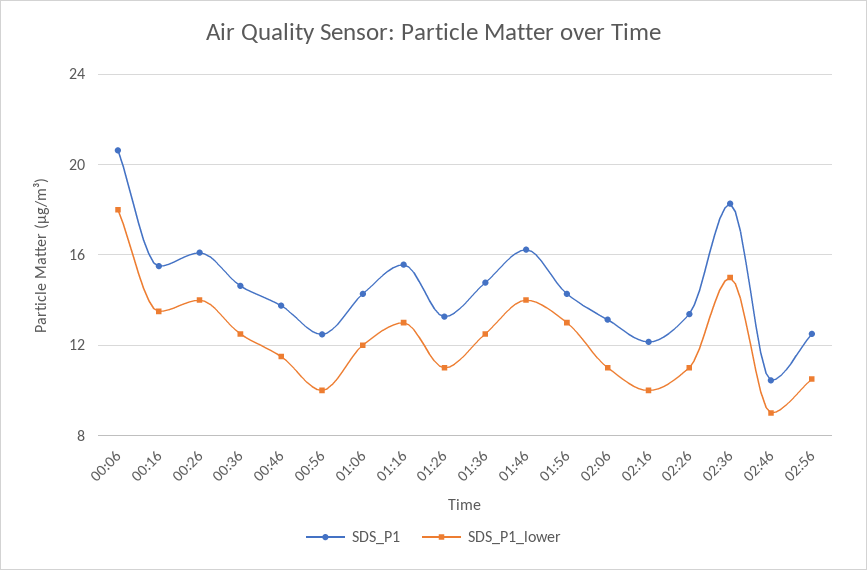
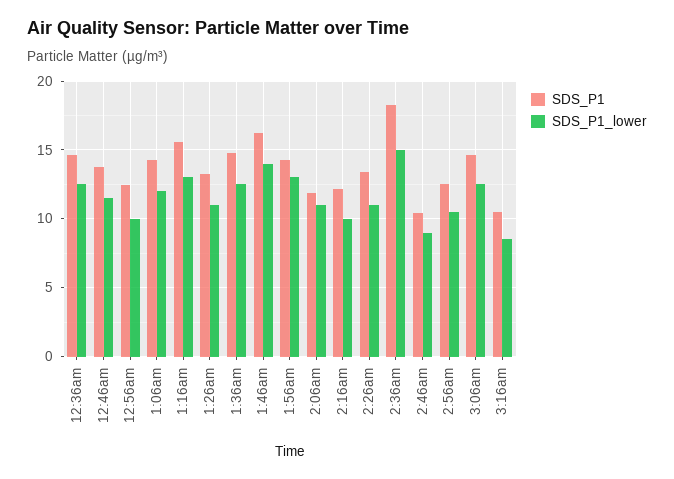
SDS_P1, 00:06: 20.5 -> none
SDS_P1_lower, 00:06: 18 -> none
SDS_P1, 00:16: 15.5 -> none
SDS_P1_lower, 00:16: 13.5 -> none
SDS_P1, 00:26: 16 -> none
SDS_P1_lower, 00:26: 14 -> none
SDS_P1, 02:06: 13 -> 12
SDS_P1, 3:06am: none -> 14.5
SDS_P1_lower, 3:06am: none -> 12.5
SDS_P1, 3:16am: none -> 10.5
SDS_P1_lower, 3:16am: none -> 8.5

